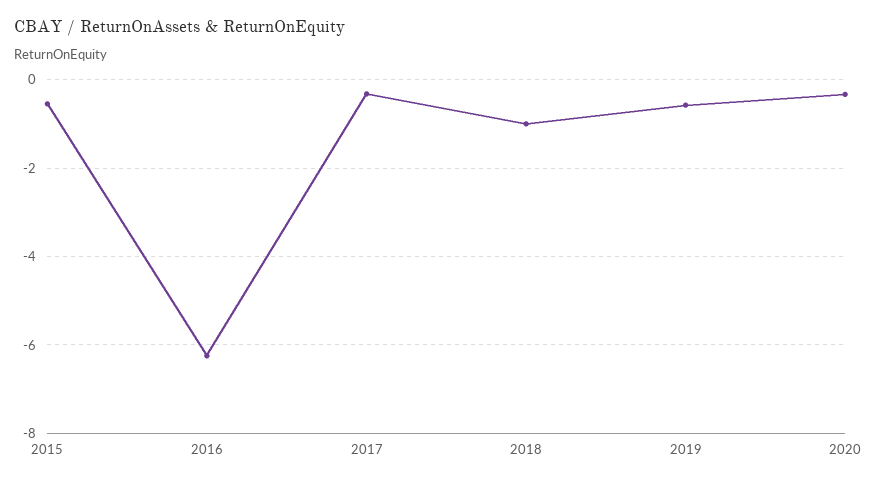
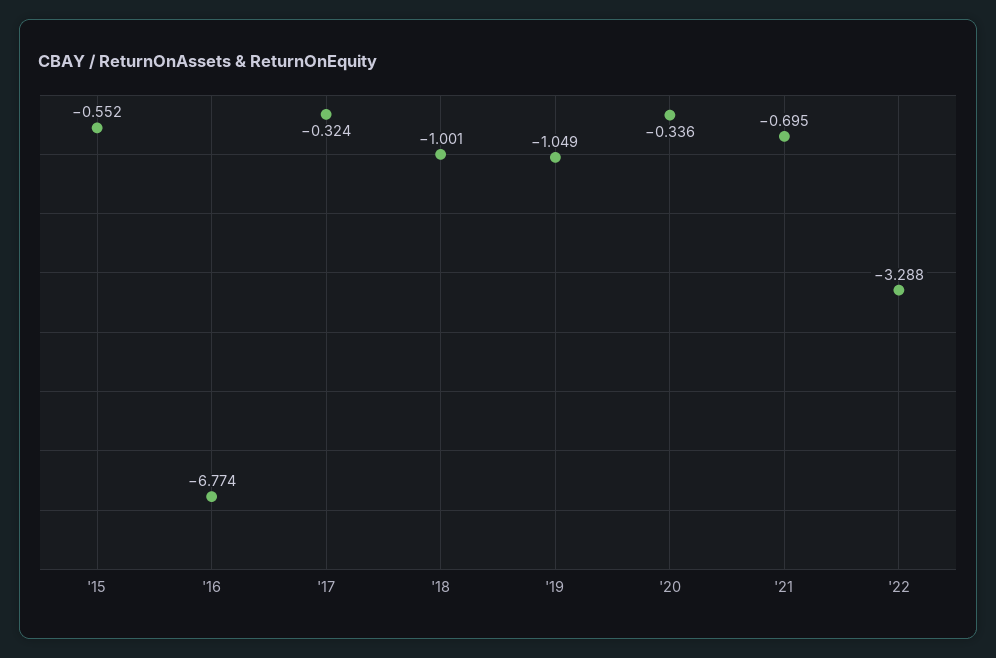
2016: -6.2 -> -6.774
2019: -0.6 -> -1.049
'21: none -> -0.695
'22: none -> -3.288

